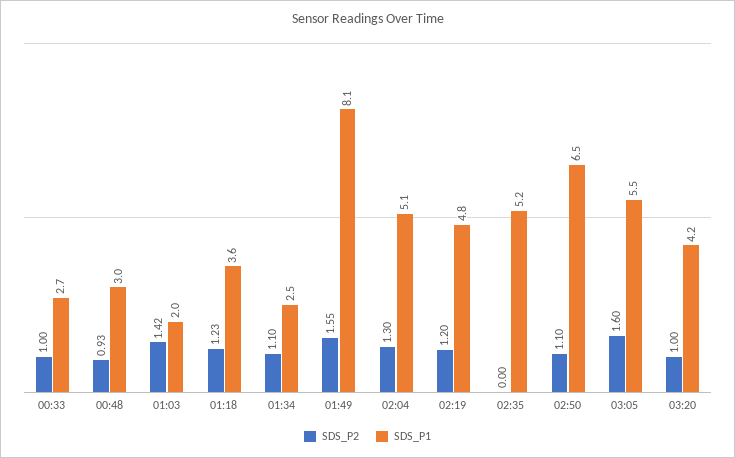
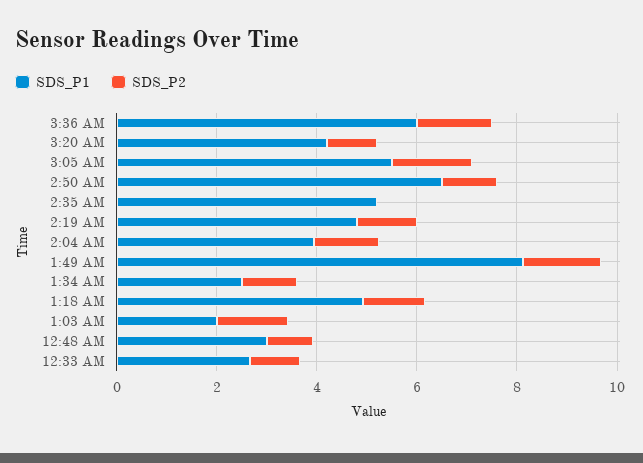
SDS_P1, 01:18: 3.6 -> 5
SDS_P1, 02:04: 5.1 -> 4
SDS_P1, 3:36 AM: none -> 6
SDS_P2, 3:36 AM: none -> 1.5

